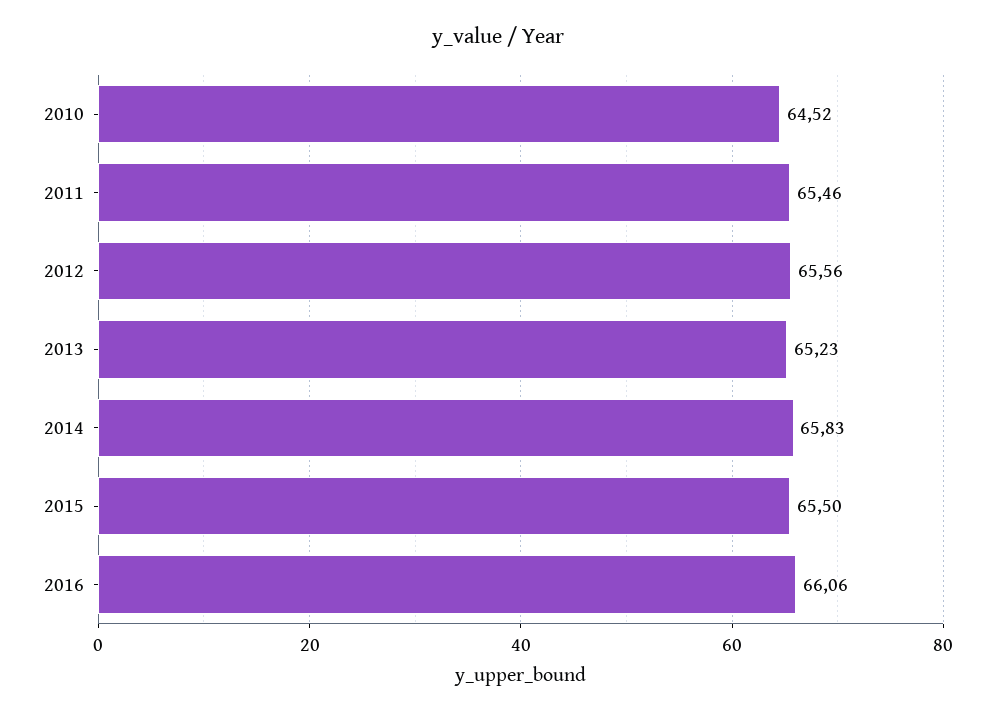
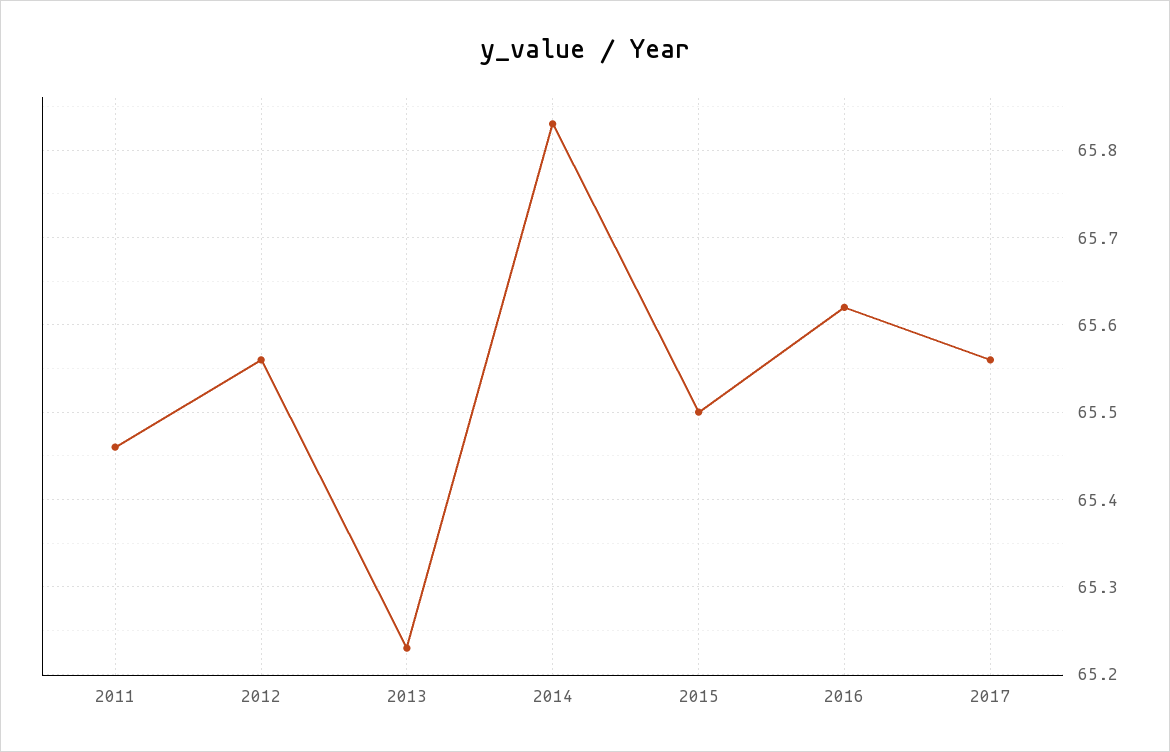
2010: 64.52 -> none
2016: 66.06 -> 65.62
2017: none -> 65.56

